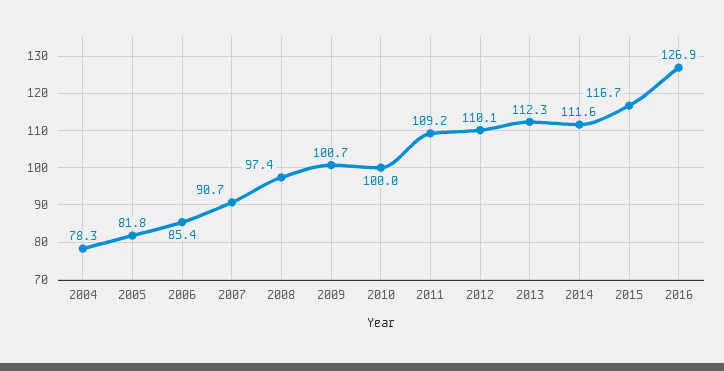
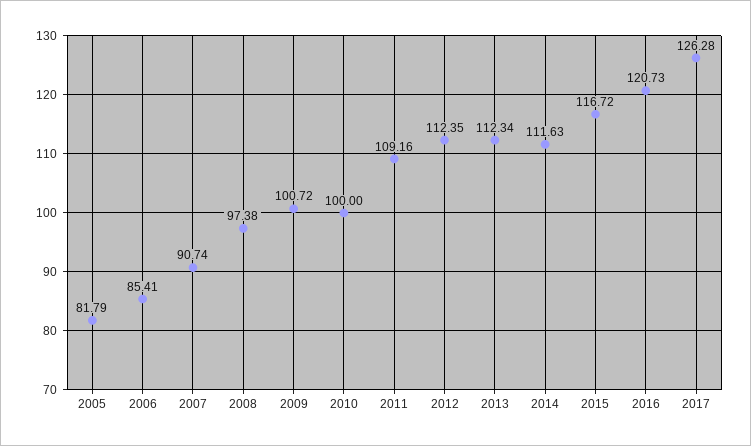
2004: 78.3 -> none
2012: 110.1 -> 112.35
2016: 126.9 -> 120.73
2017: none -> 126.28

